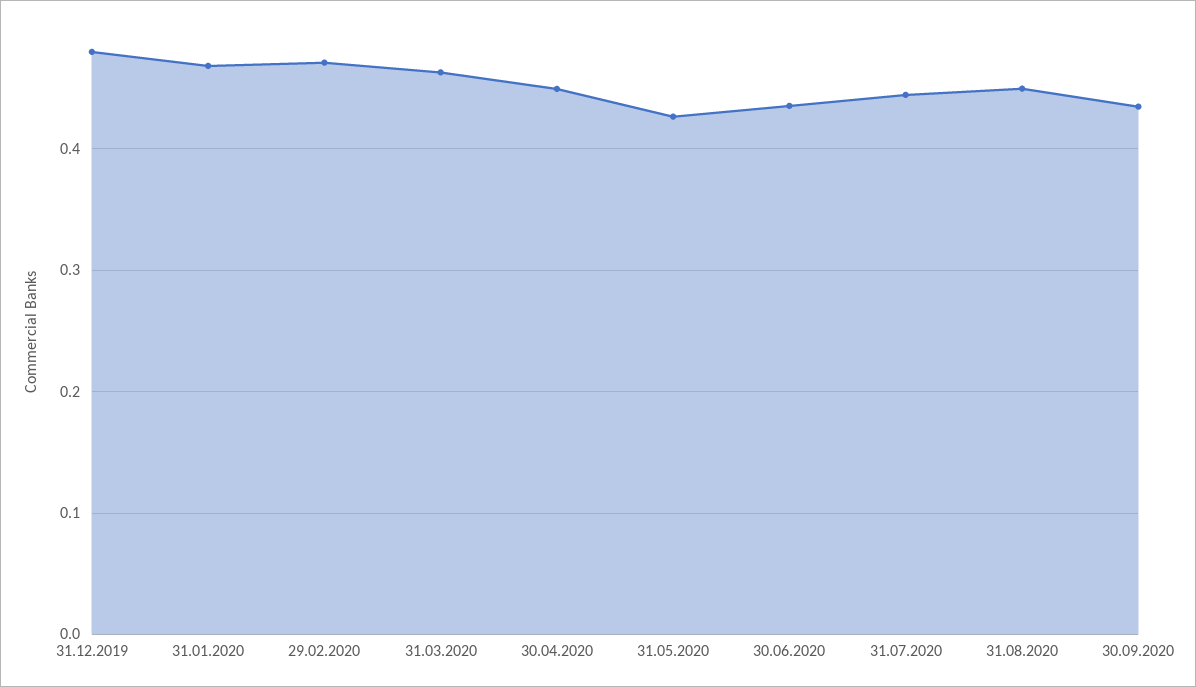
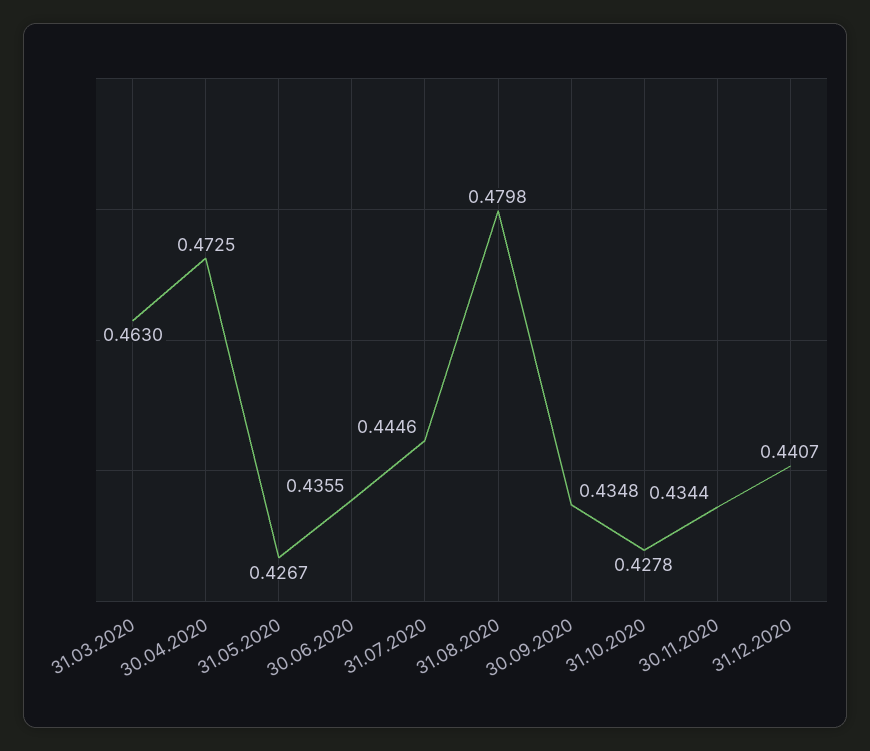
31.12.2019: 0.48 -> none
31.01.2020: 0.47 -> none
29.02.2020: 0.47 -> none
30.04.2020: 0.45 -> 0.4725
31.08.2020: 0.45 -> 0.4798
31.10.2020: none -> 0.4278
30.11.2020: none -> 0.4344
31.12.2020: none -> 0.4407

